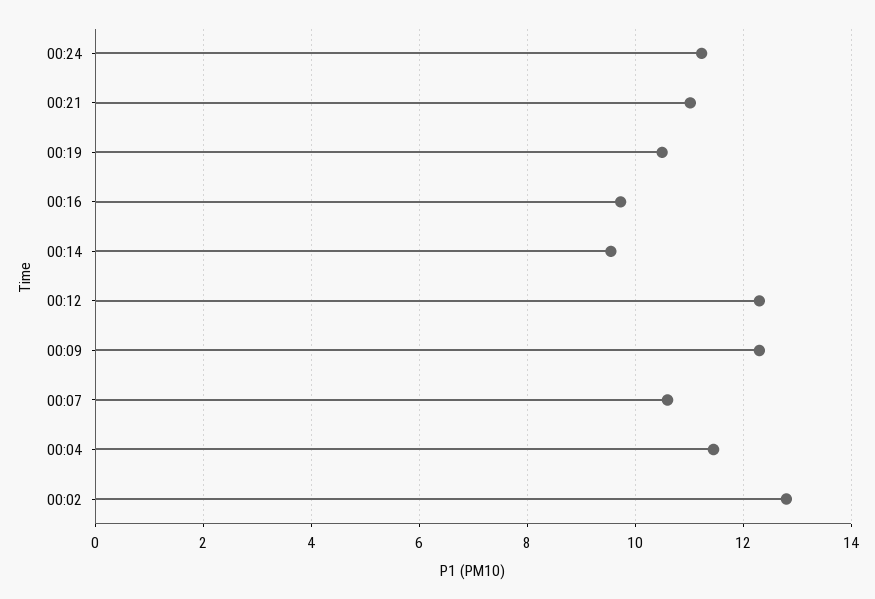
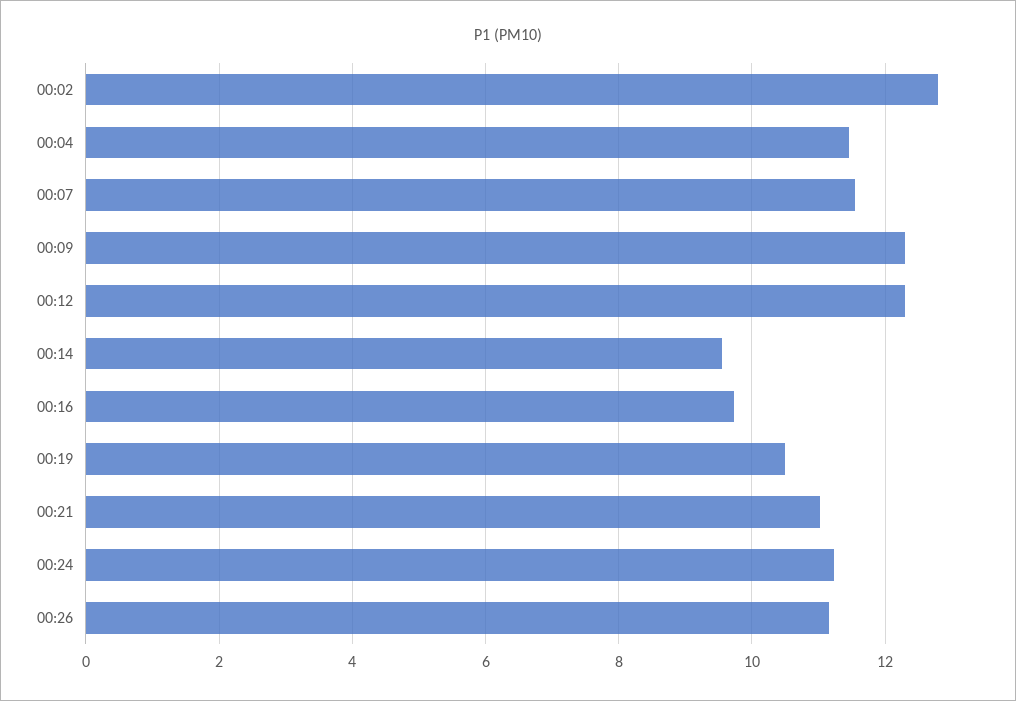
00:07: 10.6 -> 11.6
00:26: none -> 11.2

